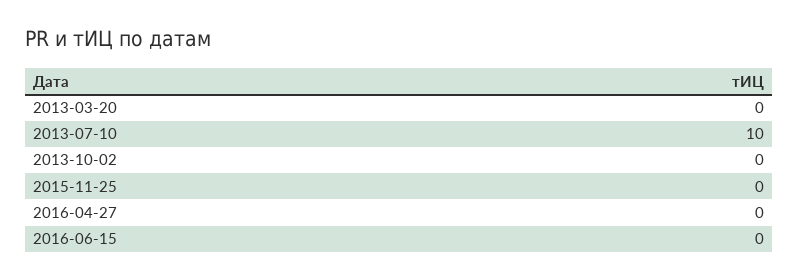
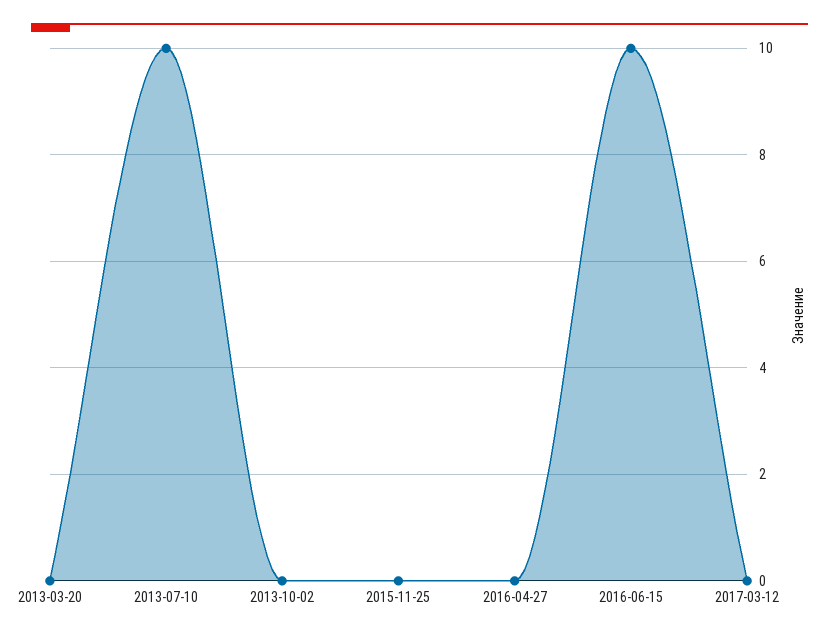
2016-06-15: 0 -> 10
2017-03-12: none -> 0

